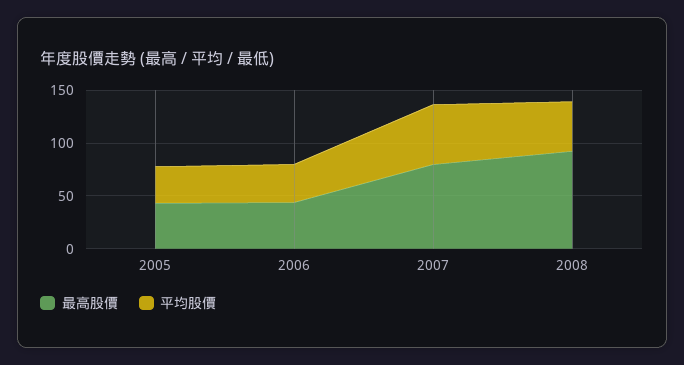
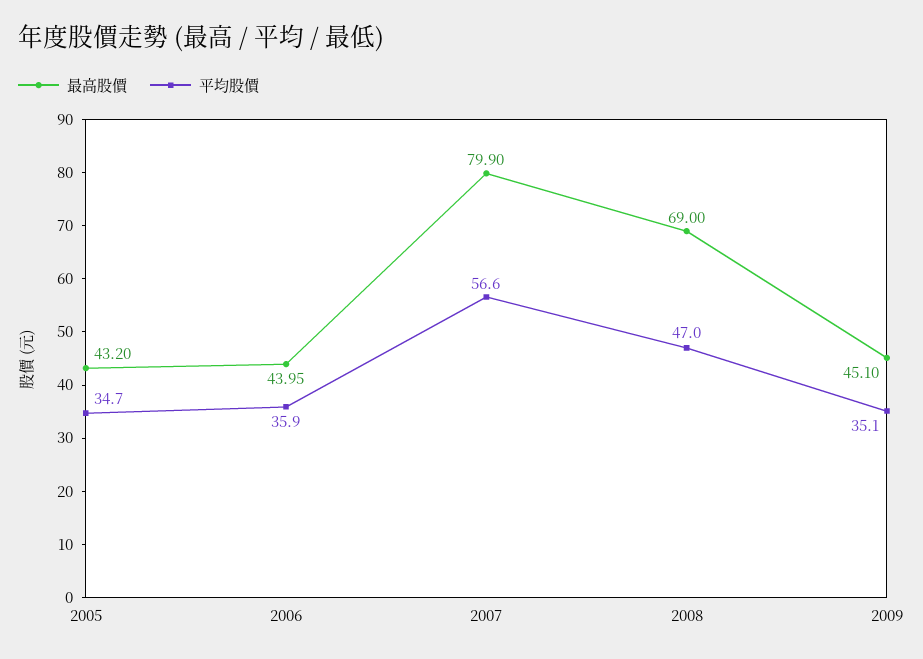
最高股價, 2008: 90 -> 69
最高股價, 2009: none -> 45.1
平均股價, 2009: none -> 35.1

